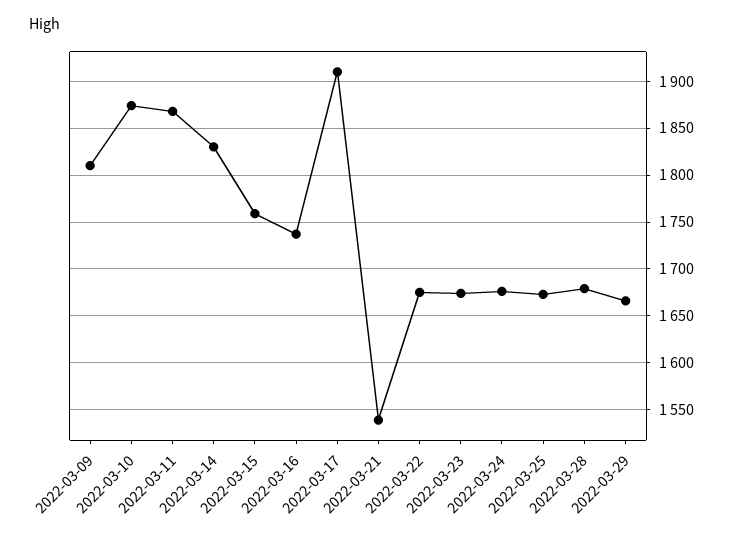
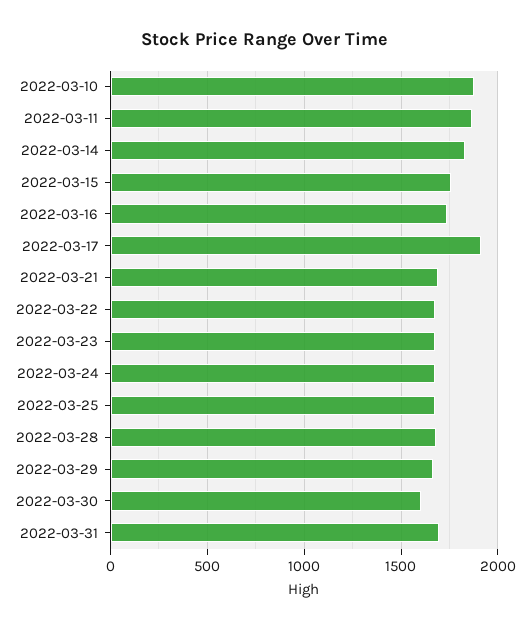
2022-03-09: 1810 -> none
2022-03-21: 1540 -> 1700
2022-03-30: none -> 1600
2022-03-31: none -> 1700

